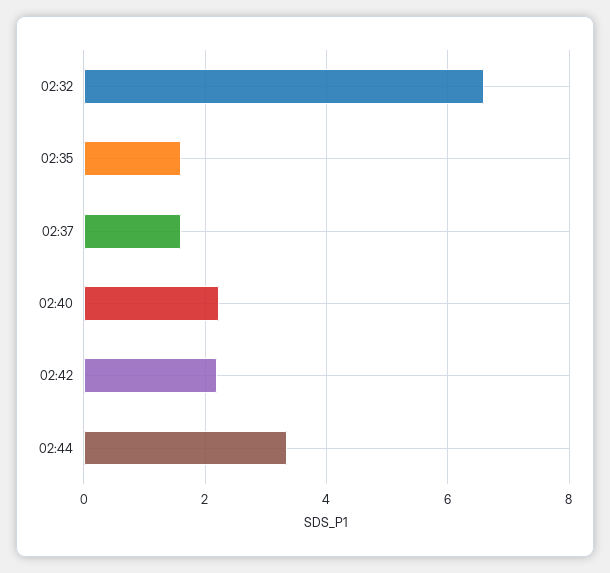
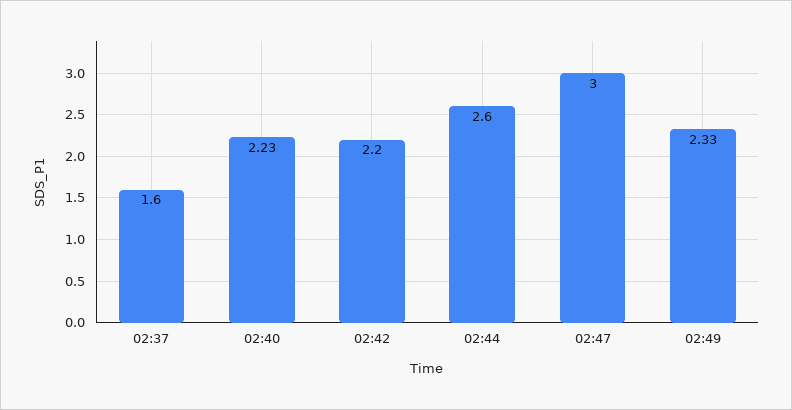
02:32: 6.6 -> none
02:35: 1.6 -> none
02:44: 3.4 -> 2.6
02:47: none -> 3
02:49: none -> 2.33

